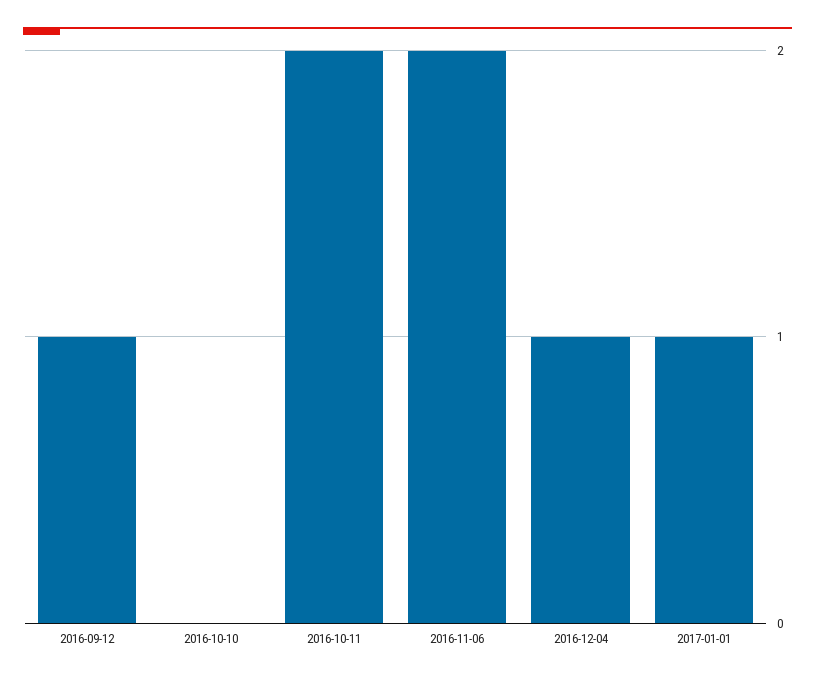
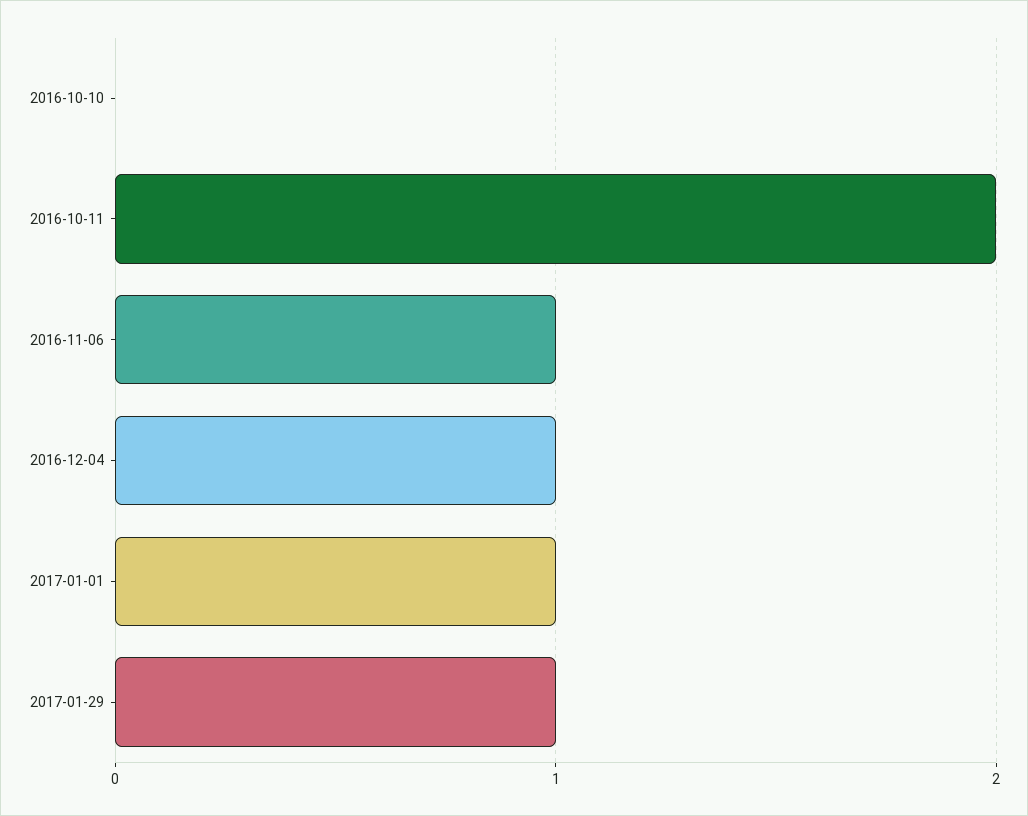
2016-09-12: 1 -> none
2016-11-06: 2 -> 1
2017-01-29: none -> 1

